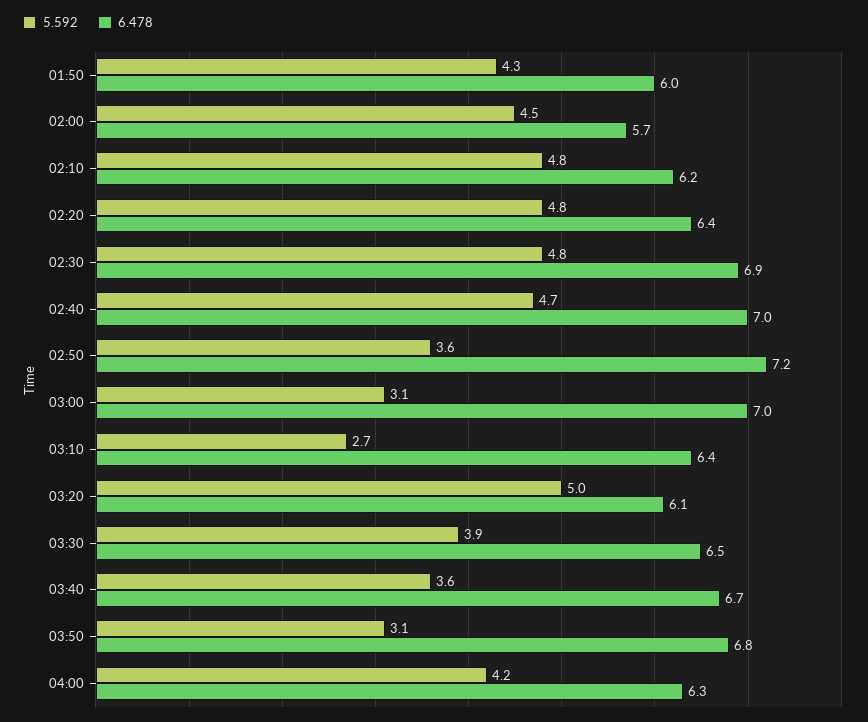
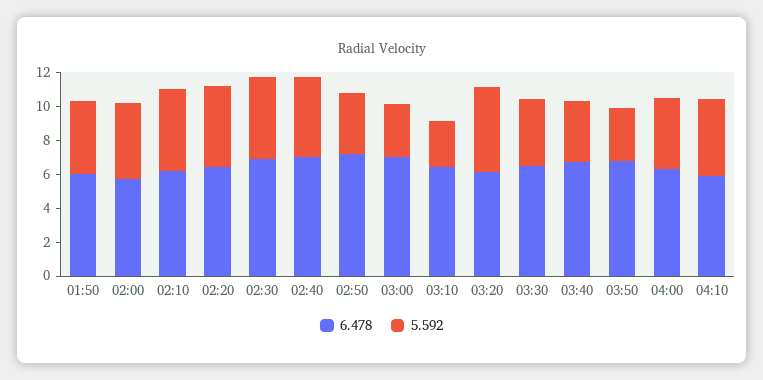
6.478, 04:10: none -> 6
5.592, 04:10: none -> 4.5

